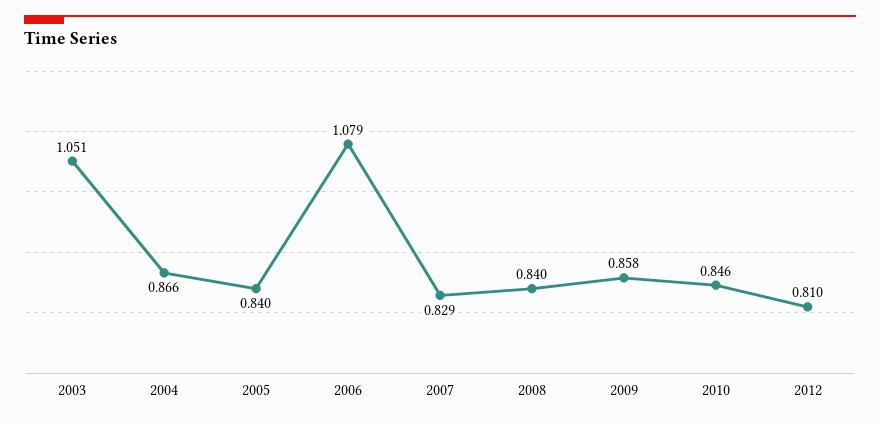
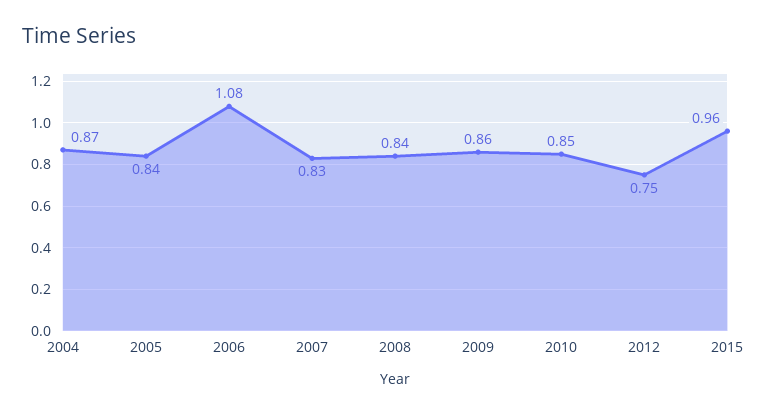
2003: 1.051 -> none
2012: 0.81 -> 0.75
2015: none -> 0.96

